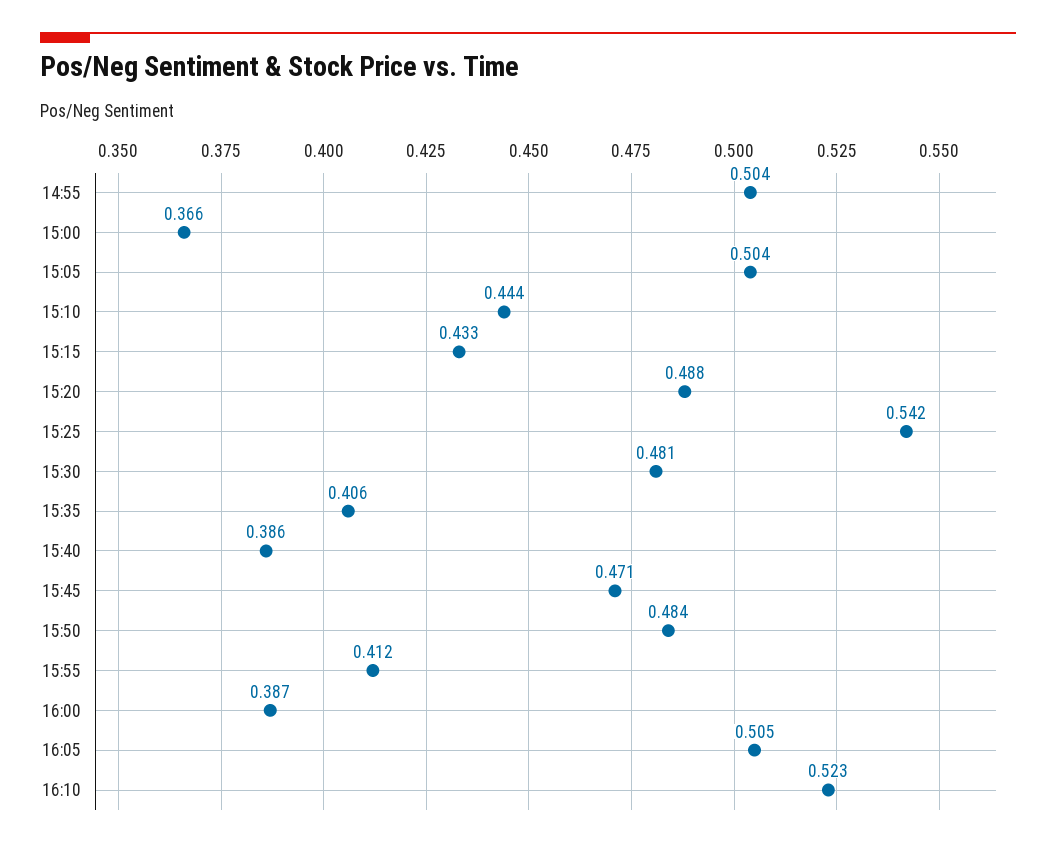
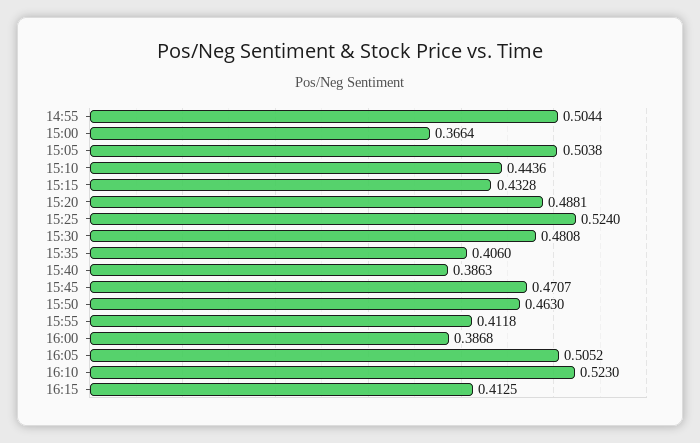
15:25: 0.542 -> 0.524
15:50: 0.484 -> 0.463
16:15: none -> 0.4125

